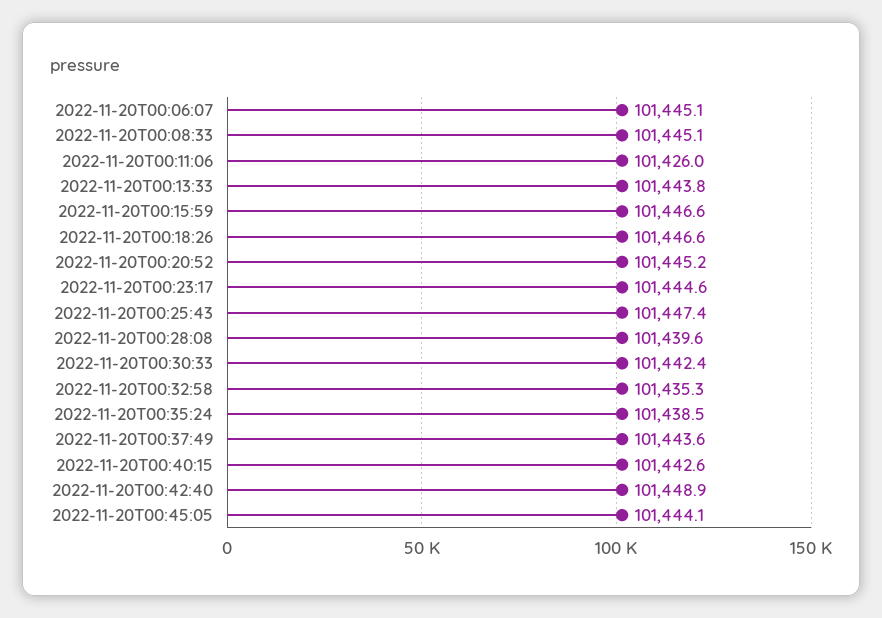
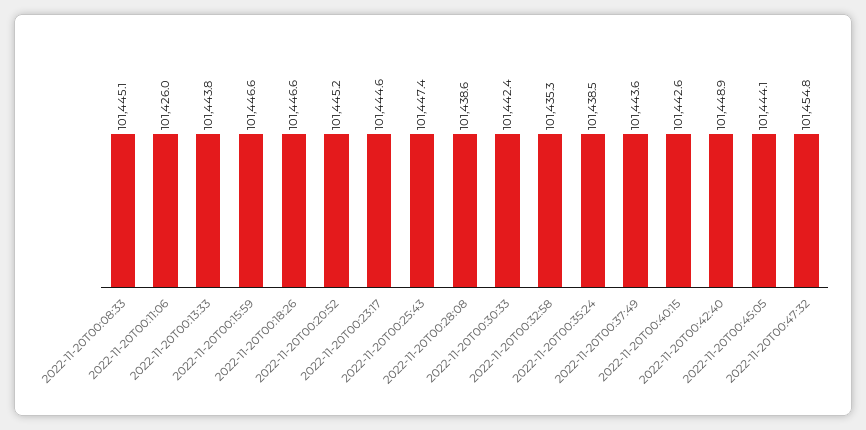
2022-11-20T00:06:07: 101445.1 -> none
2022-11-20T00:28:08: 101439.6 -> 101438.6
2022-11-20T00:47:32: none -> 101454.8

